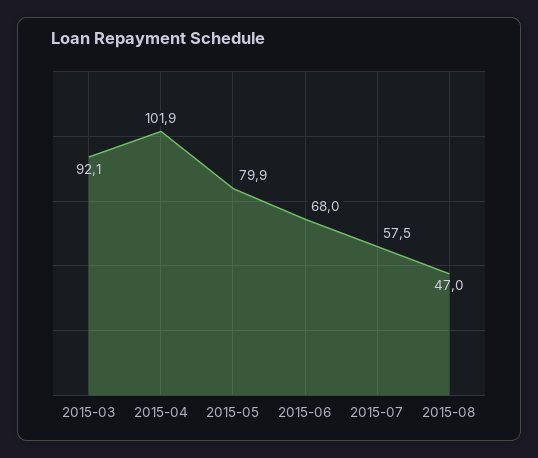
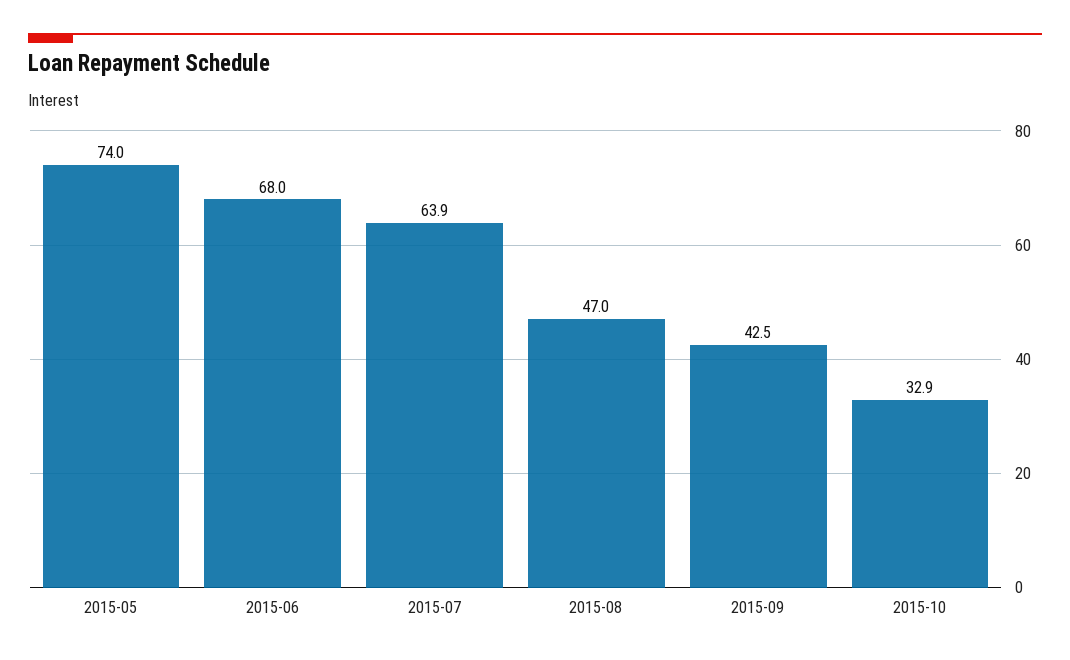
2015-03: 92.1 -> none
2015-04: 101.9 -> none
2015-05: 79.9 -> 74
2015-07: 57.5 -> 63.9
2015-09: none -> 42.5
2015-10: none -> 32.9

